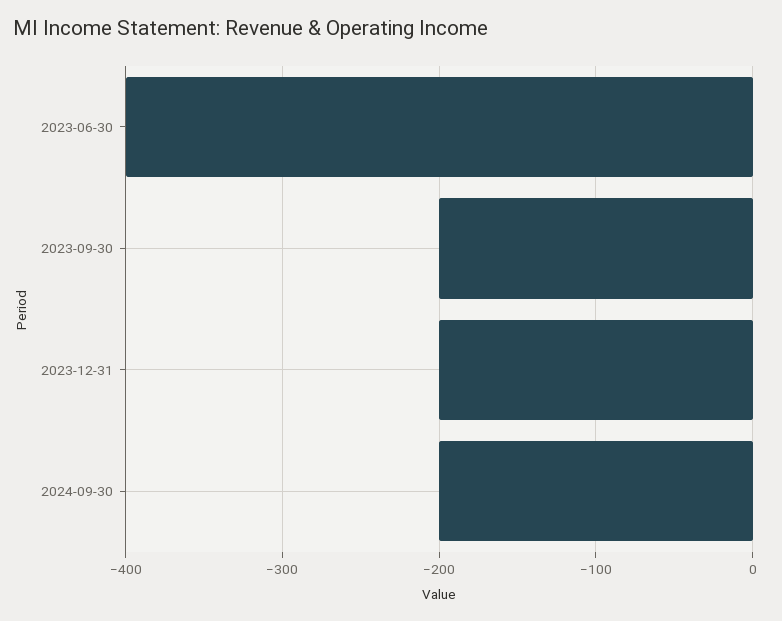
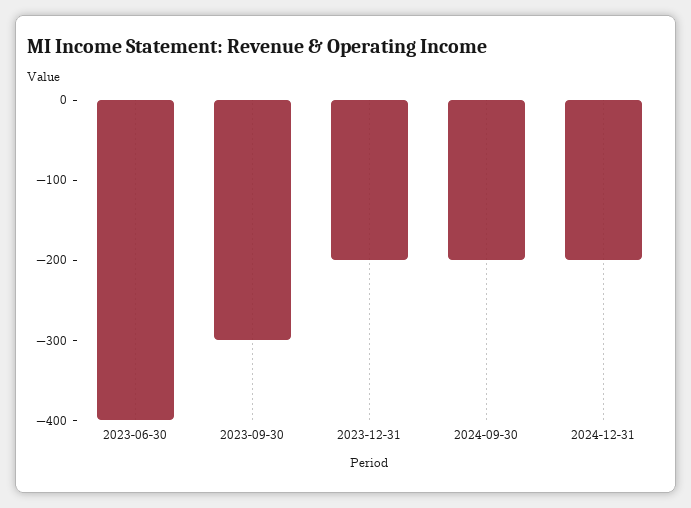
2023-09-30: -200 -> -300
2024-12-31: none -> -200

